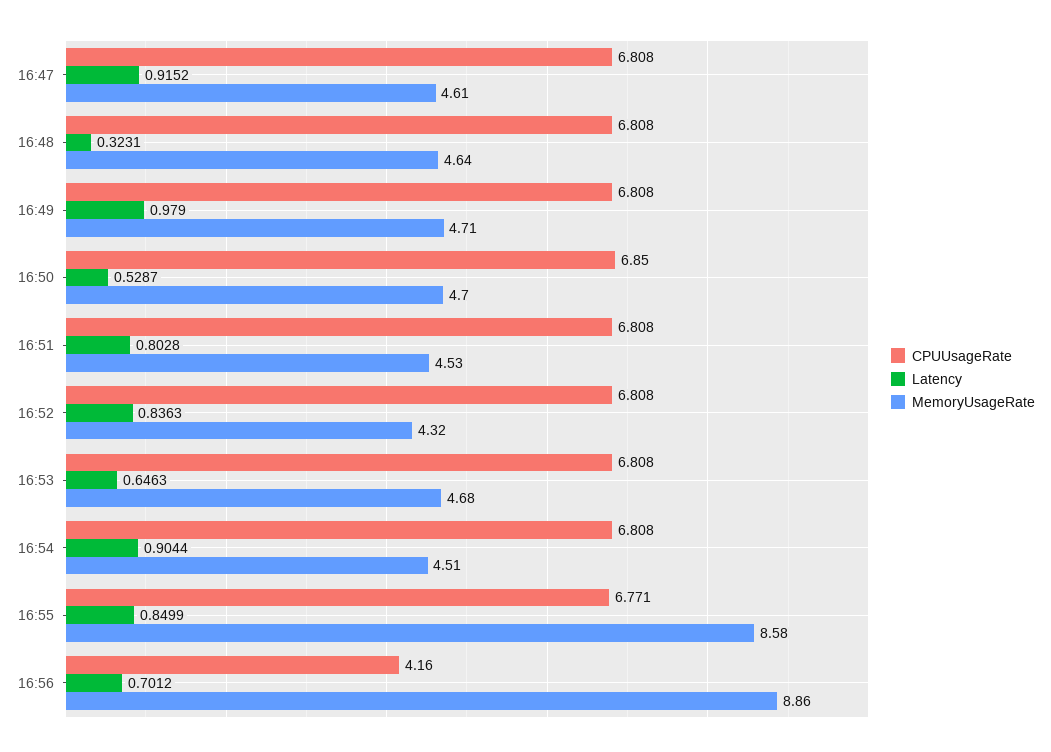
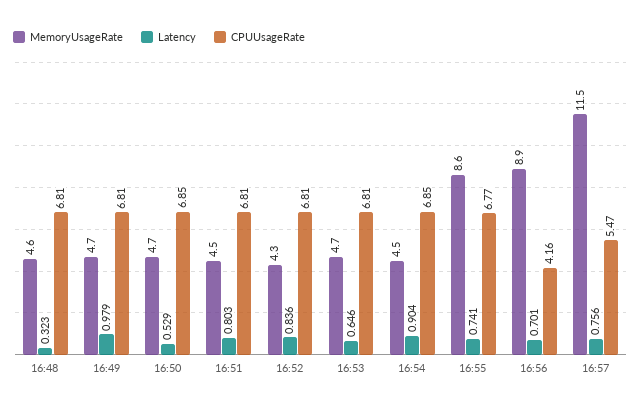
CPUUsageRate, 16:47: 6.808 -> none
Latency, 16:47: 0.9152 -> none
MemoryUsageRate, 16:47: 4.61 -> none
CPUUsageRate, 16:54: 6.808 -> 6.85
Latency, 16:55: 0.8499 -> 0.741
MemoryUsageRate, 16:57: none -> 11.5
Latency, 16:57: none -> 0.756
CPUUsageRate, 16:57: none -> 5.47

